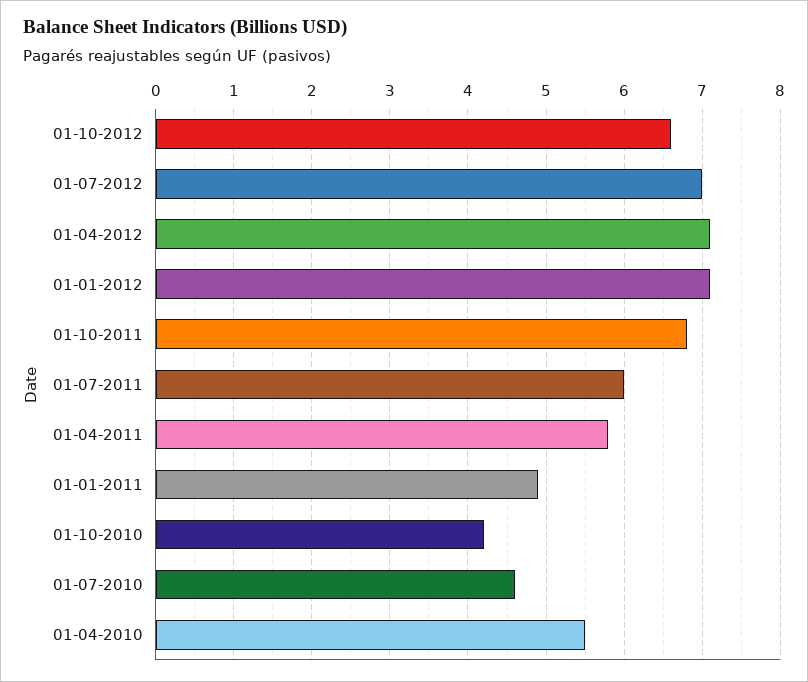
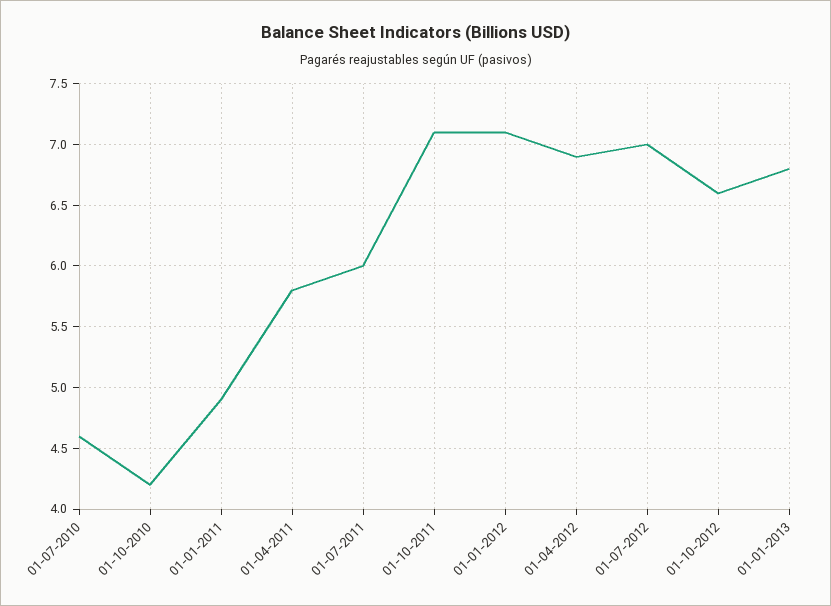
01-04-2012: 7.1 -> 6.9
01-10-2011: 6.8 -> 7.1
01-04-2010: 5.5 -> none
01-01-2013: none -> 6.8

